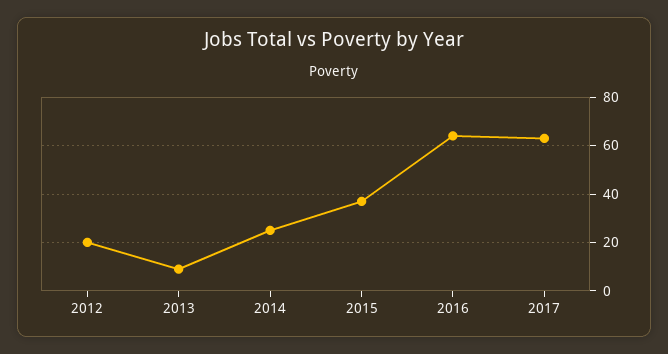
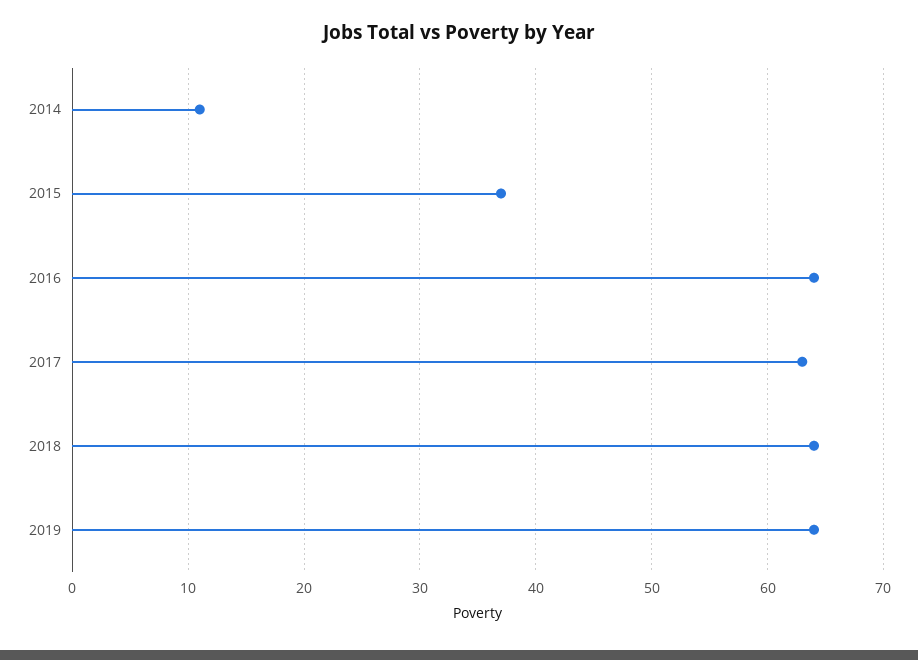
2012: 20 -> none
2013: 10 -> none
2014: 25 -> 11
2018: none -> 64
2019: none -> 64

